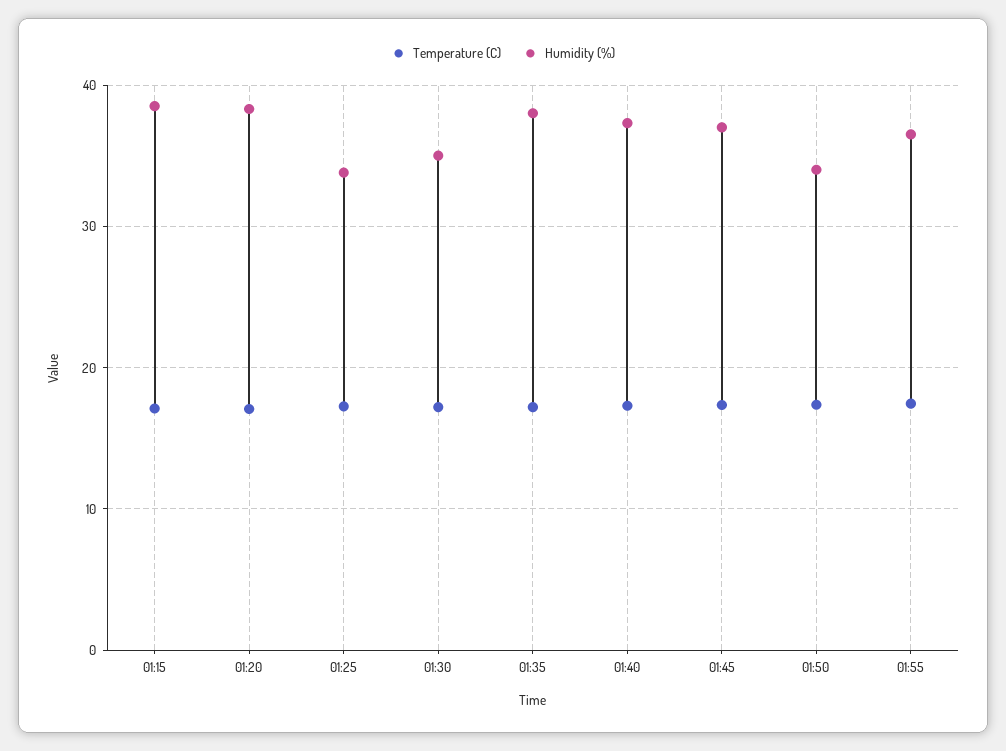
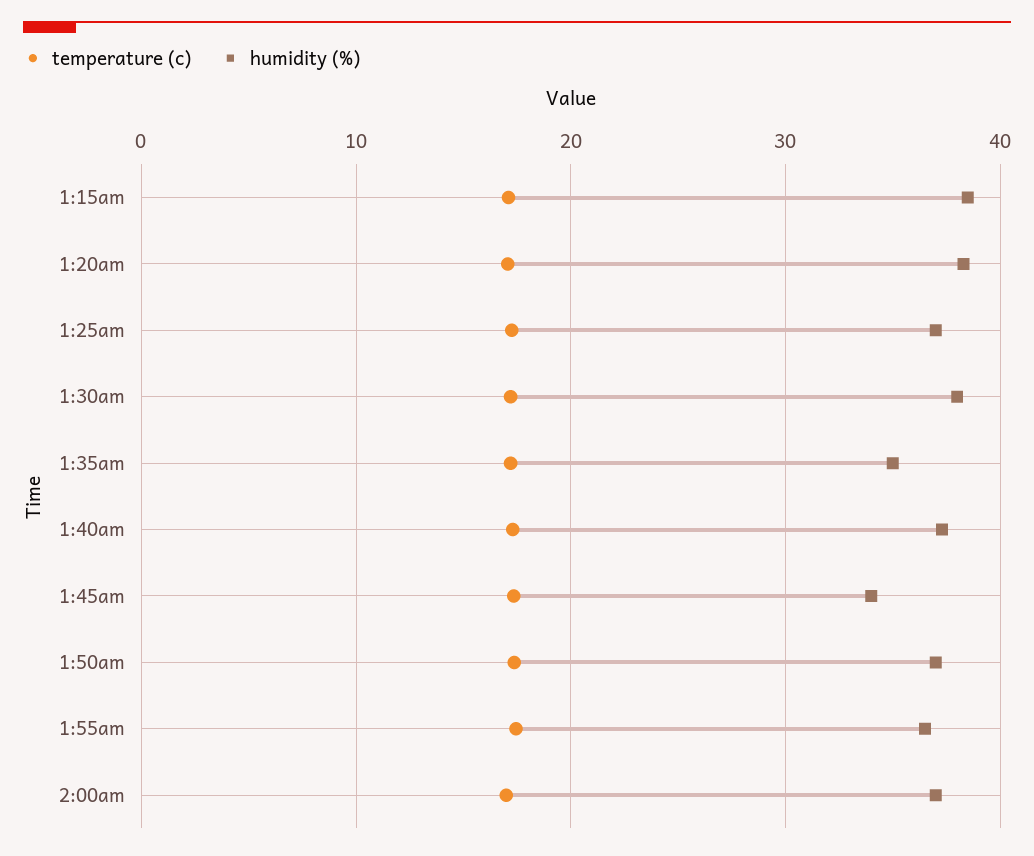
Humidity (%), 01:25: 34 -> 37
Humidity (%), 01:30: 35 -> 38
Humidity (%), 01:35: 38 -> 35
Humidity (%), 01:45: 37 -> 34
Humidity (%), 01:50: 34 -> 37
Temperature (C), 2:00am: none -> 17
Humidity (%), 2:00am: none -> 37

